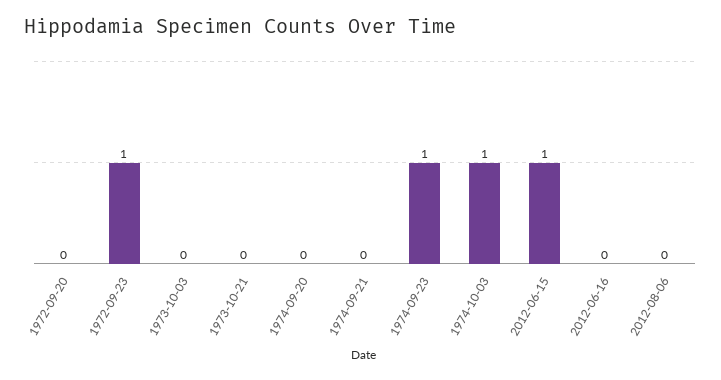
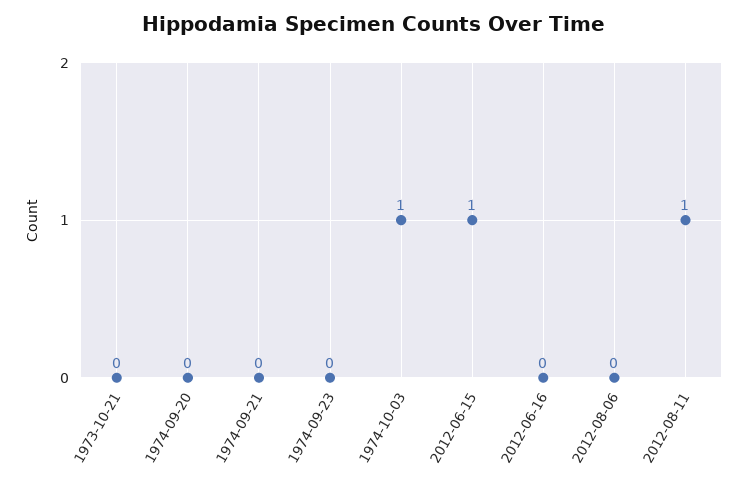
1972-09-20: 0 -> none
1972-09-23: 1 -> none
1973-10-03: 0 -> none
1974-09-23: 1 -> 0
2012-08-11: none -> 1

